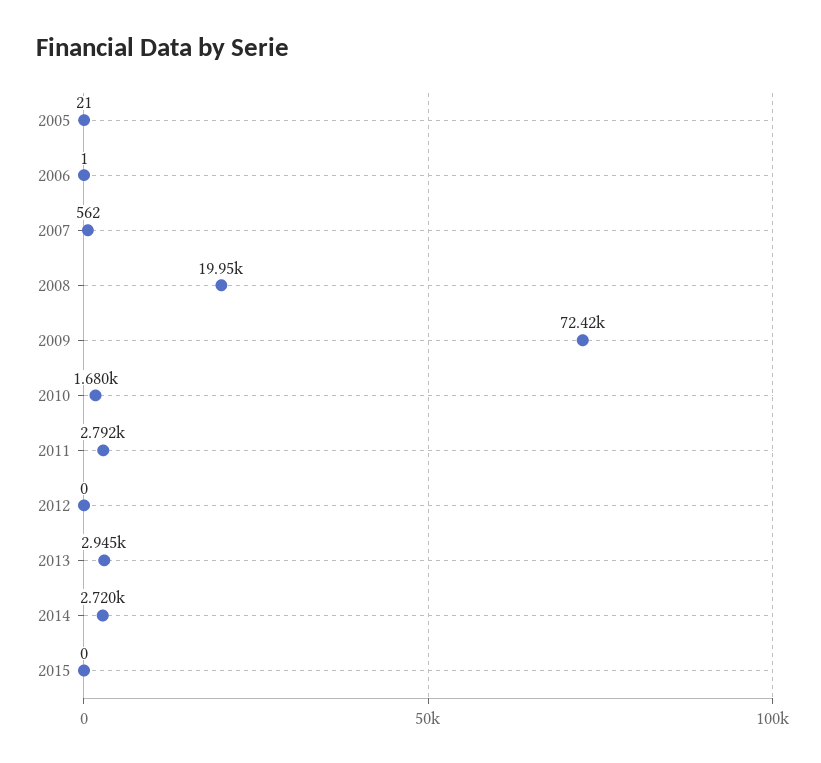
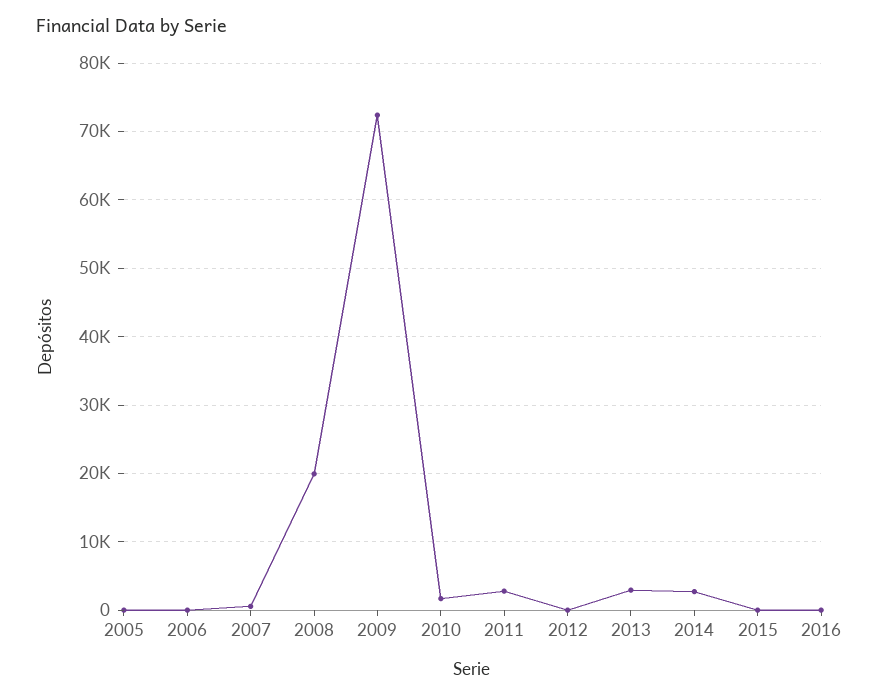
2016: none -> 0

